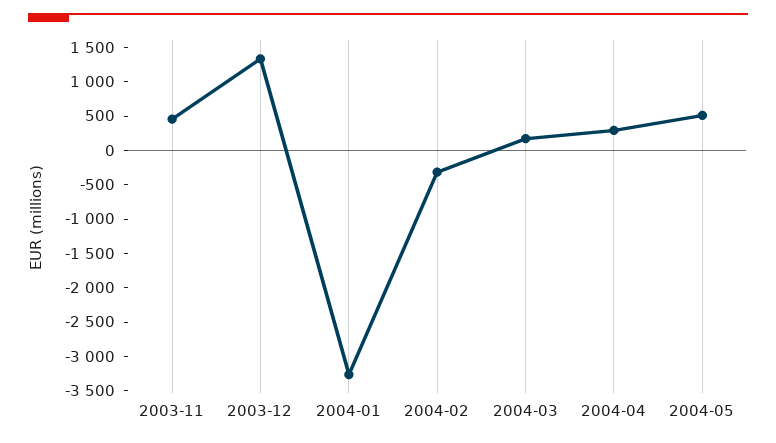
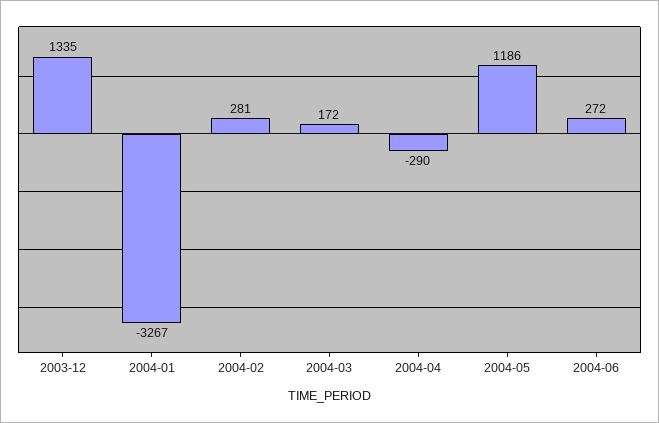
2003-11: 500 -> none
2004-02: -250 -> 281
2004-04: 250 -> -290
2004-05: 500 -> 1186
2004-06: none -> 272

